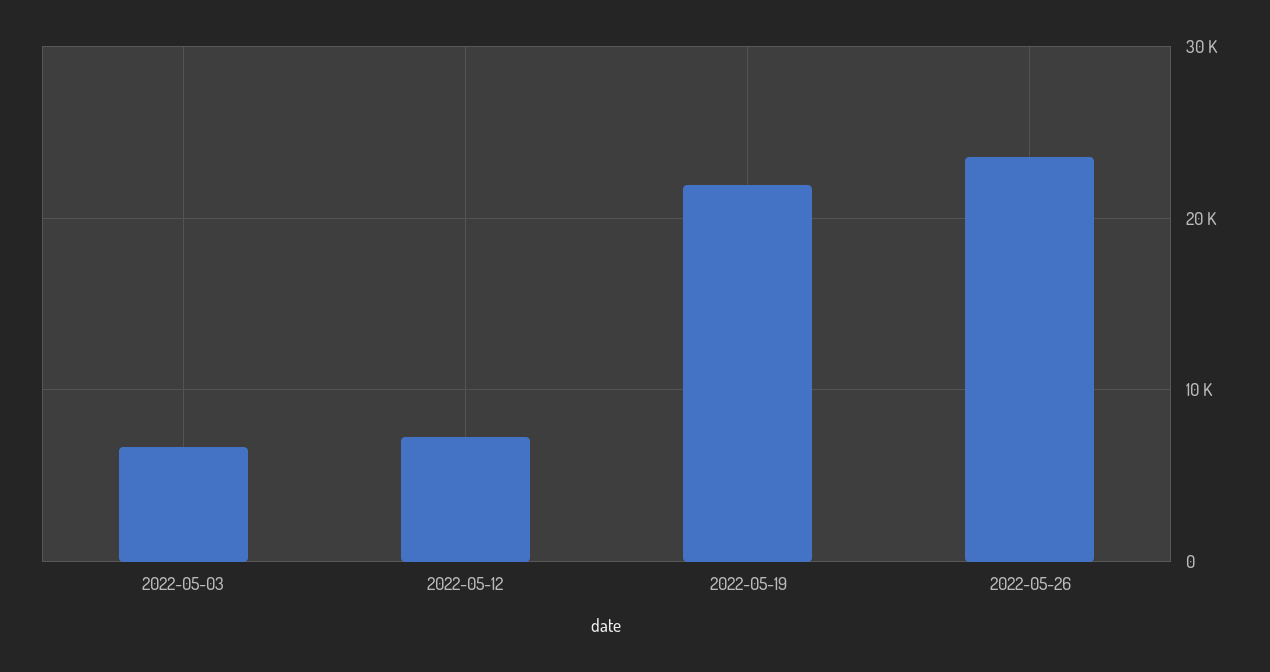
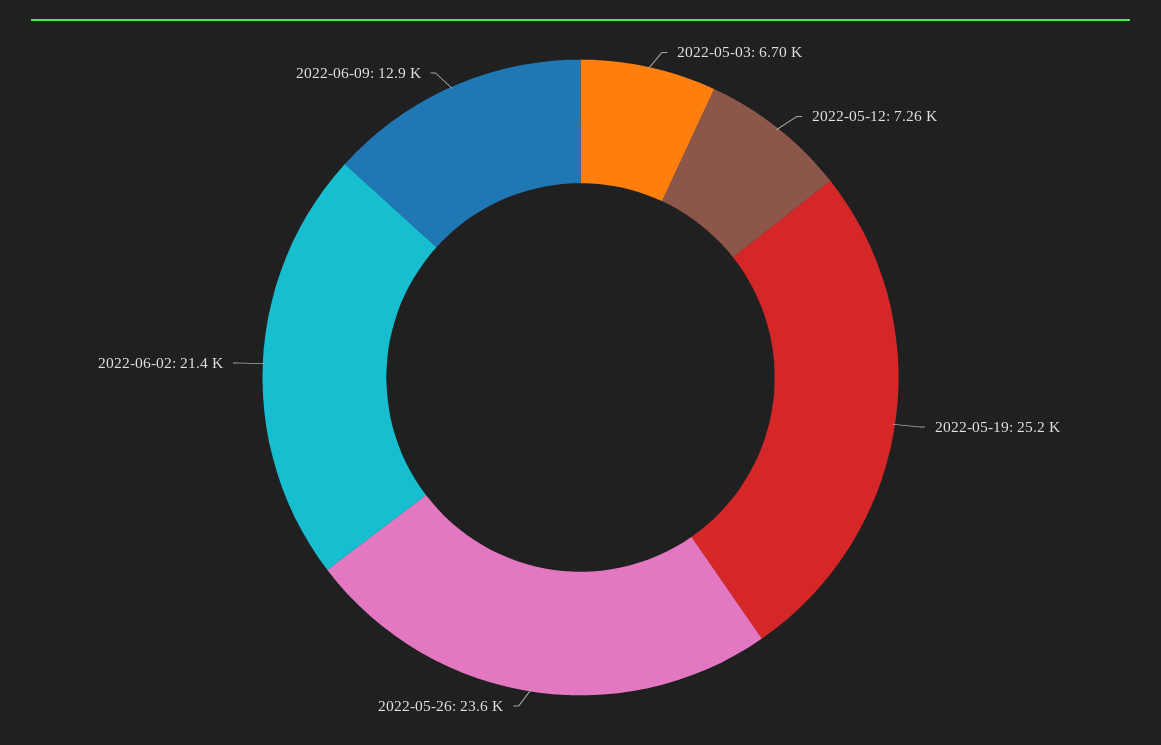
2022-05-19: 22000 -> 25200
2022-06-02: none -> 21400
2022-06-09: none -> 12900

